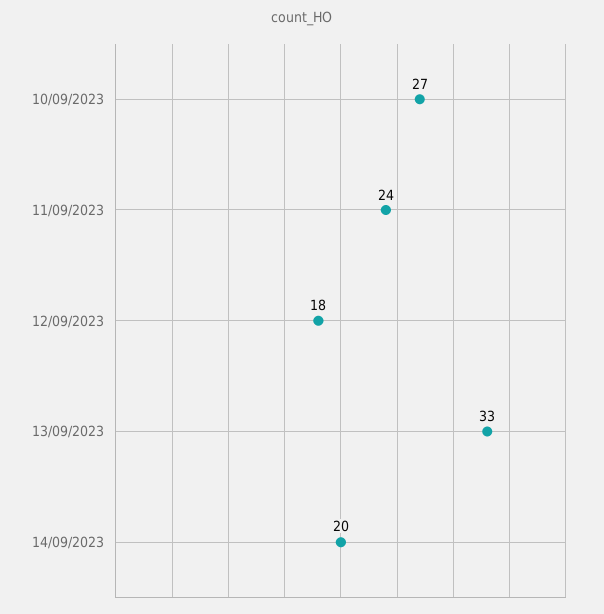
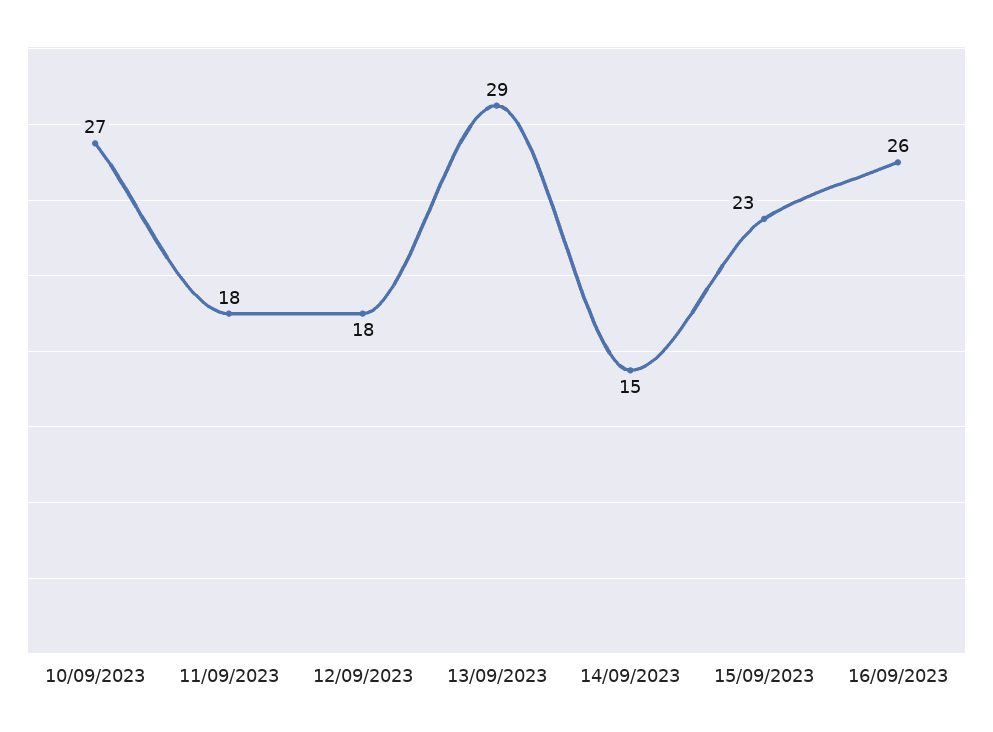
11/09/2023: 24 -> 18
13/09/2023: 33 -> 29
14/09/2023: 20 -> 15
15/09/2023: none -> 23
16/09/2023: none -> 26

